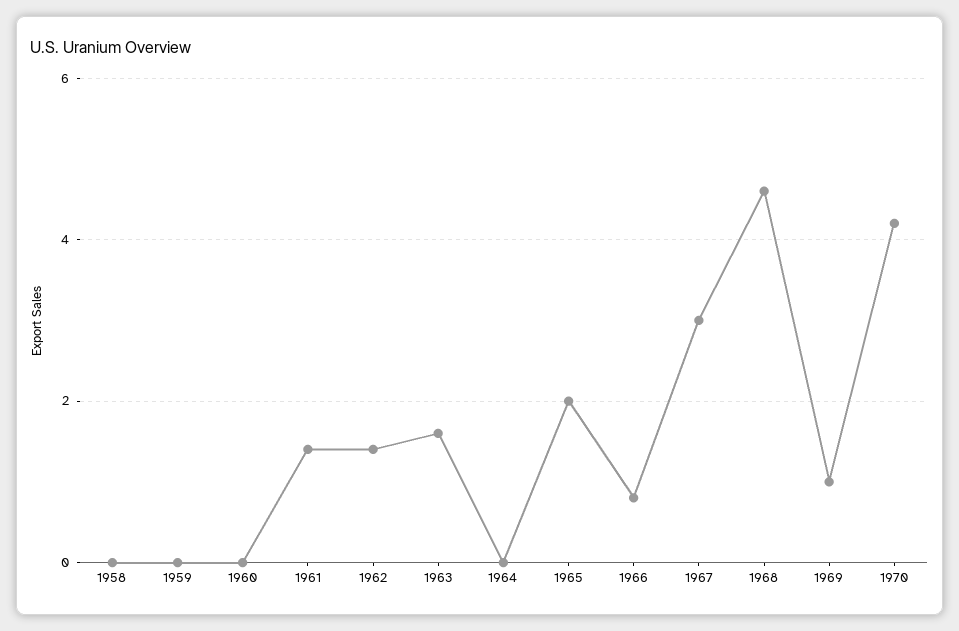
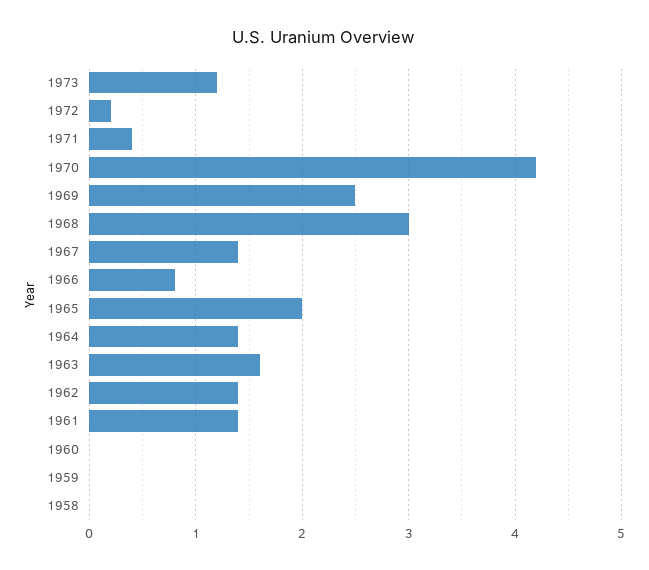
1964: 0 -> 1.4
1967: 3 -> 1.4
1968: 4.5 -> 3
1969: 1 -> 2.5
1973: none -> 1.2
1972: none -> 0.2
1971: none -> 0.4

